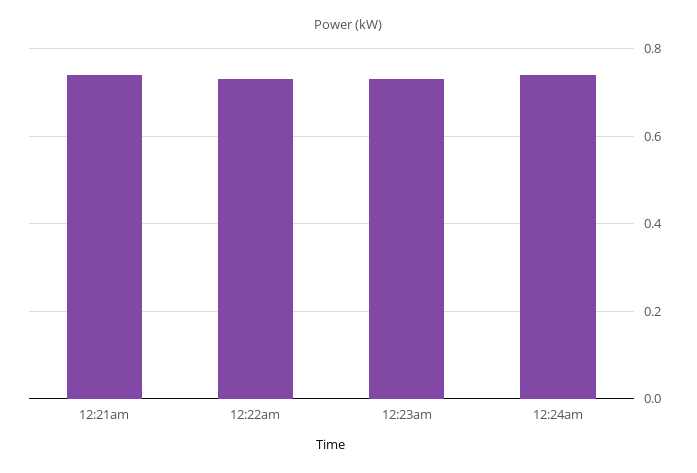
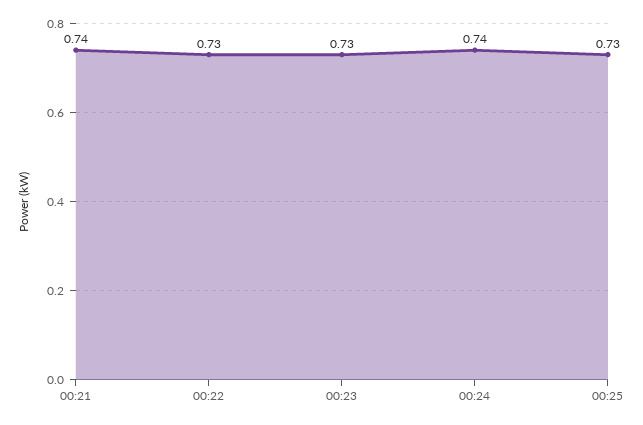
00:25: none -> 0.73

